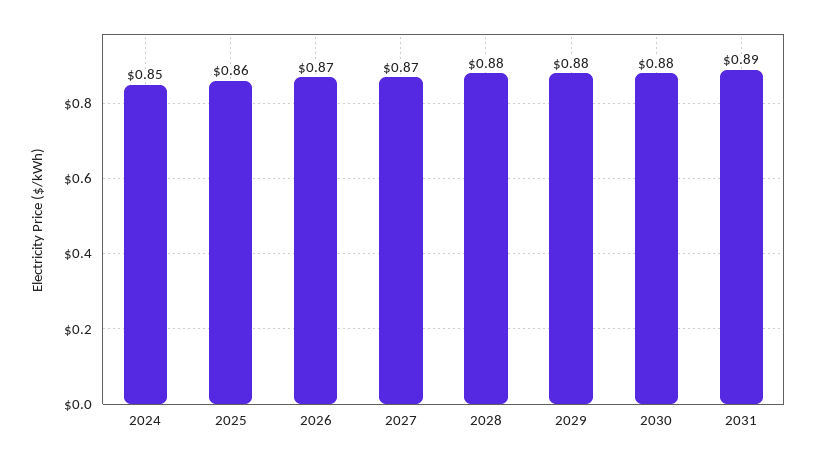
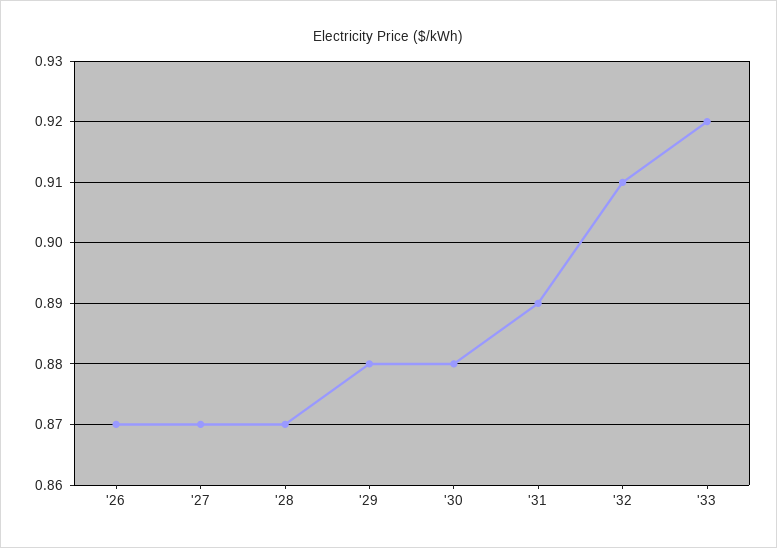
2024: 0.85 -> none
2025: 0.86 -> none
2028: 0.88 -> 0.87
'32: none -> 0.91
'33: none -> 0.92

